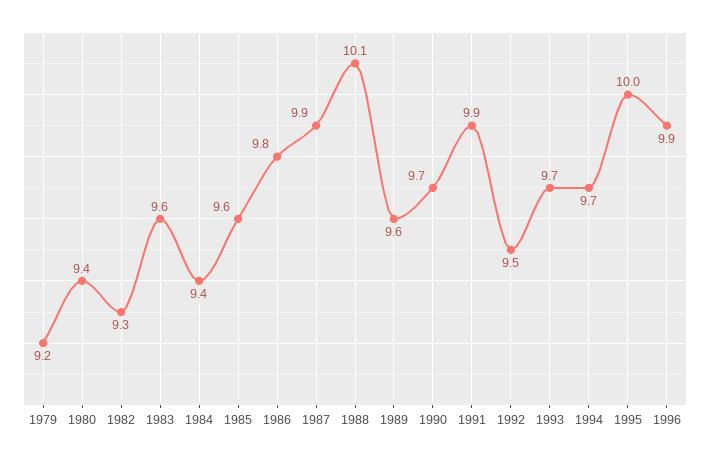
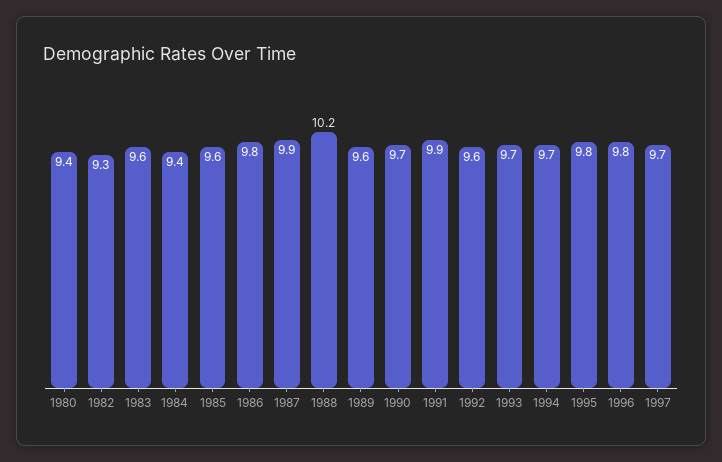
1979: 9.2 -> none
1988: 10.1 -> 10.2
1992: 9.5 -> 9.6
1995: 10 -> 9.8
1996: 9.9 -> 9.8
1997: none -> 9.7

